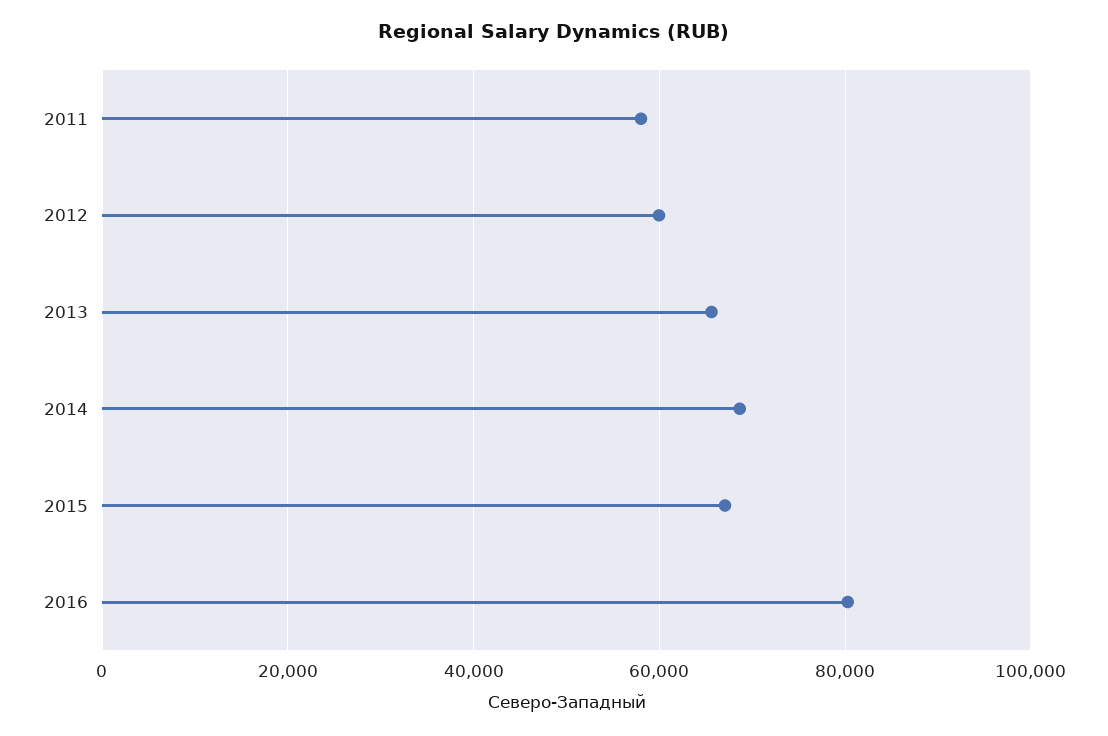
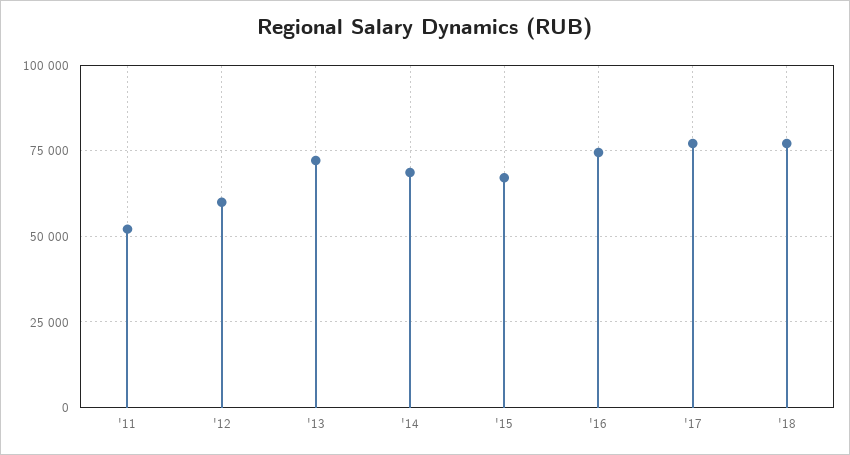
2011: 58000 -> 52500
2013: 66000 -> 72500
2016: 80000 -> 75000
'17: none -> 77500
'18: none -> 77500

